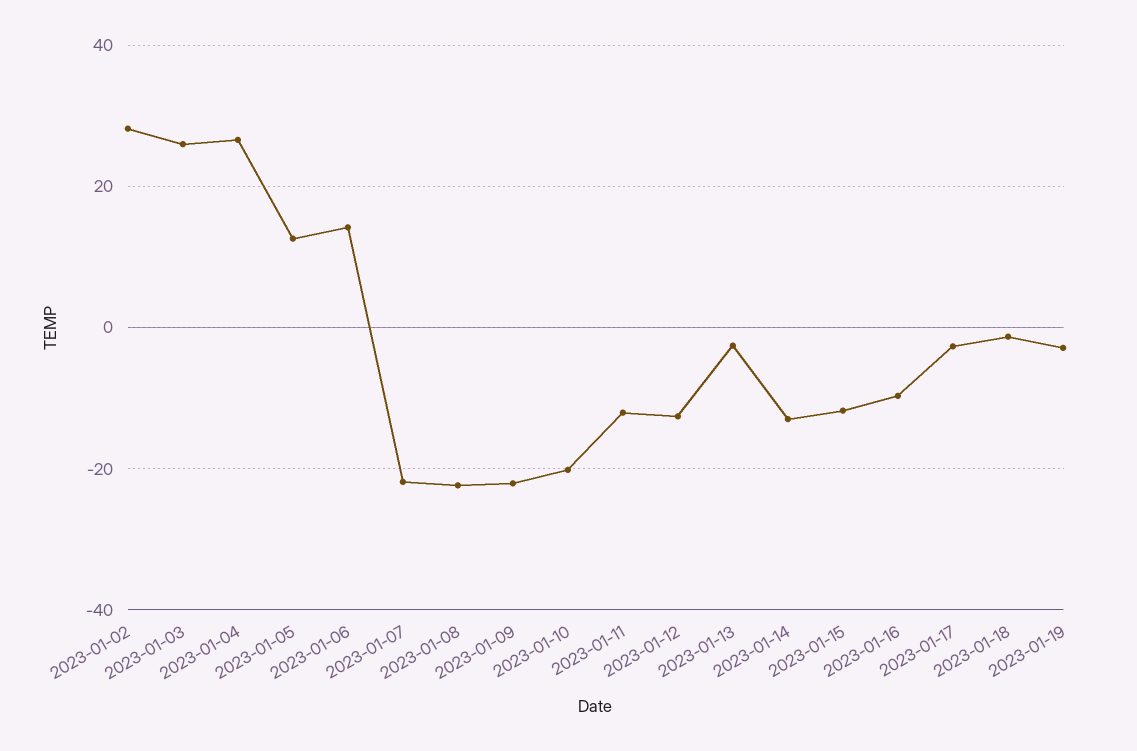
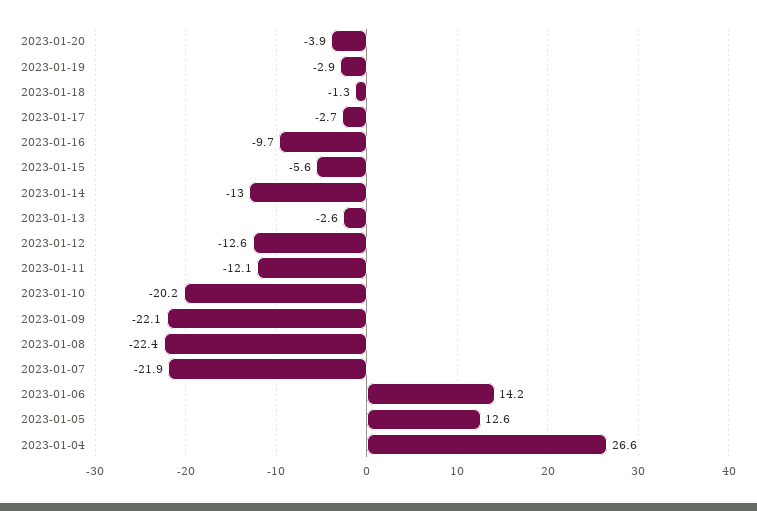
2023-01-02: 28 -> none
2023-01-03: 26 -> none
2023-01-15: -12 -> -5.6
2023-01-20: none -> -3.9

